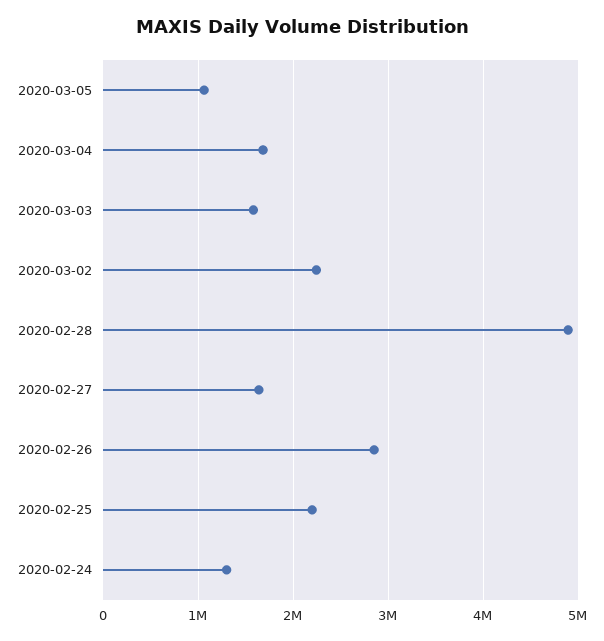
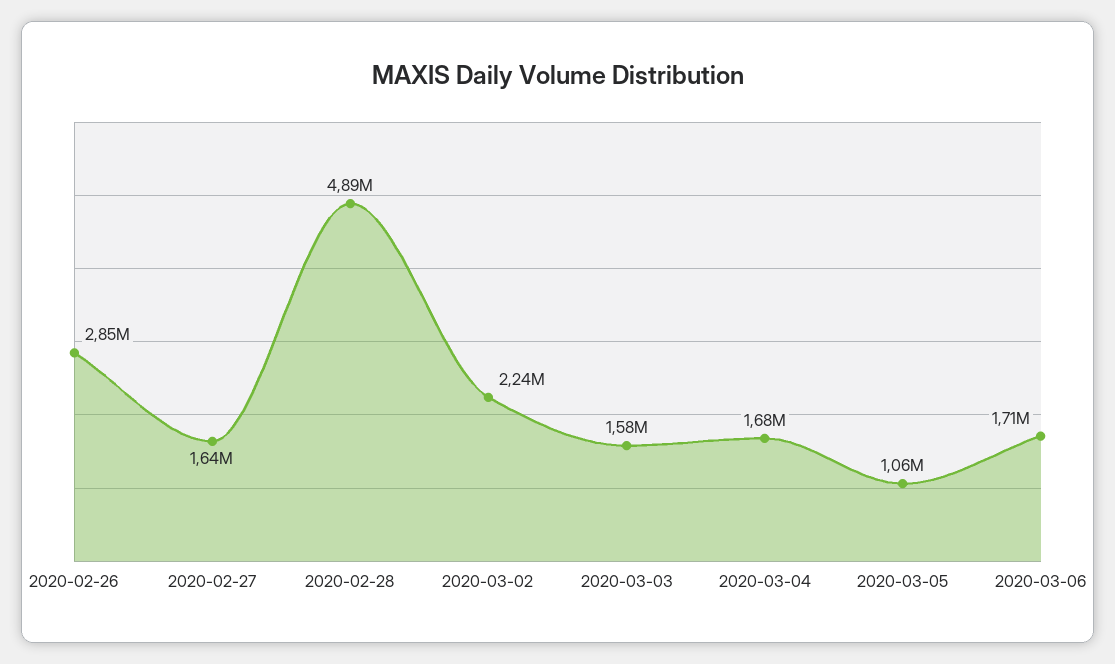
2020-02-25: 2200000 -> none
2020-02-24: 1300000 -> none
2020-03-06: none -> 1710000

